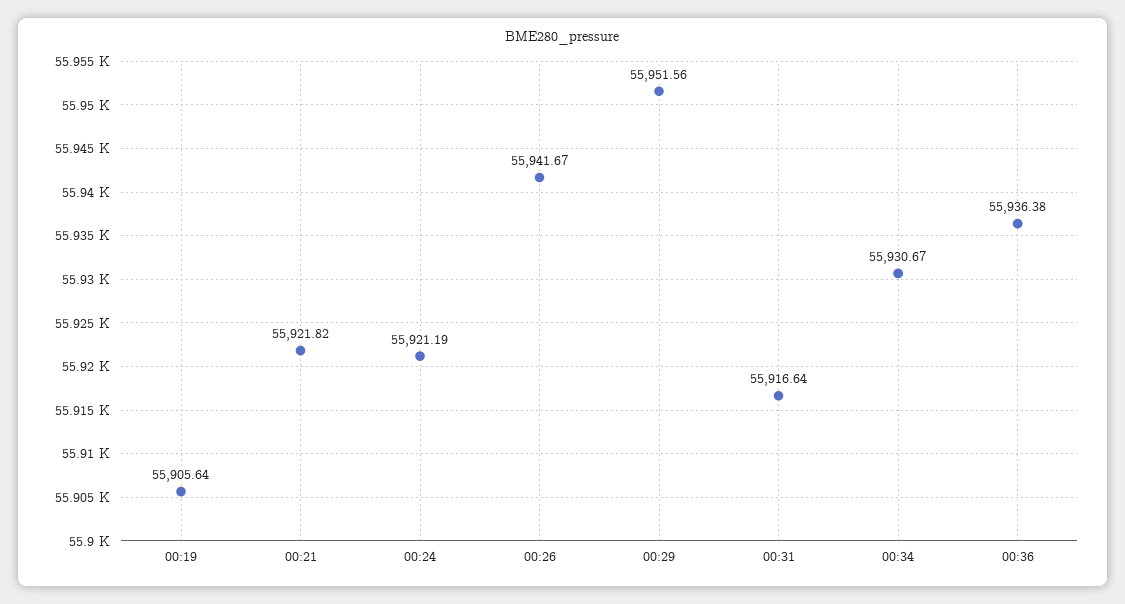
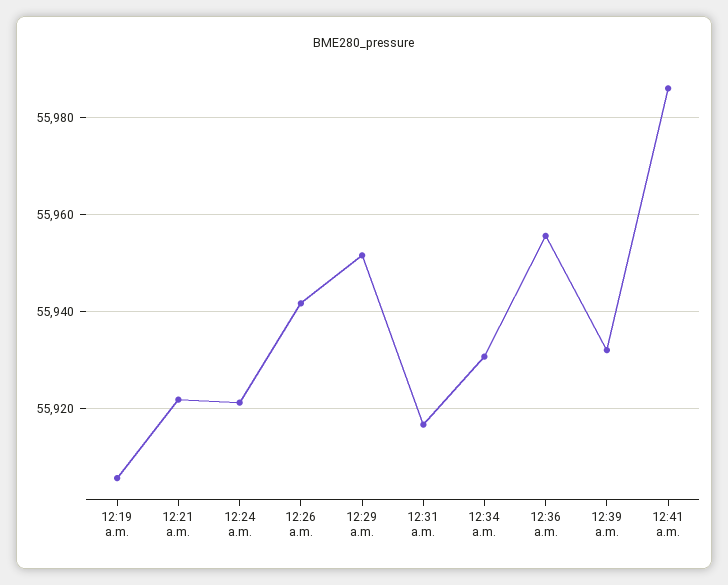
00:36: 55936.38 -> 55956
12:39 a.m.: none -> 55932
12:41 a.m.: none -> 55986

